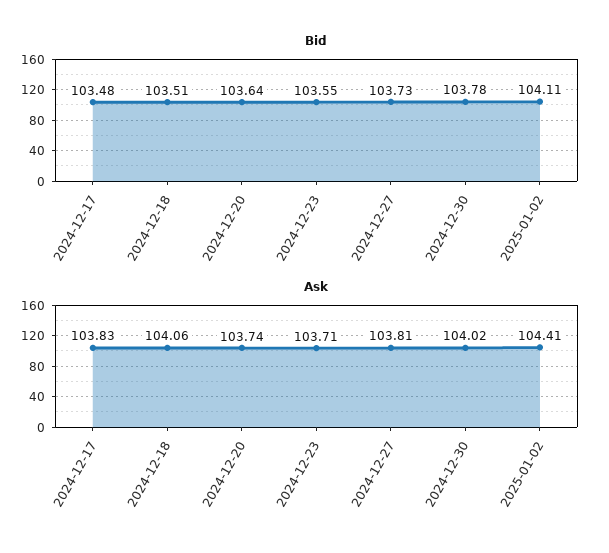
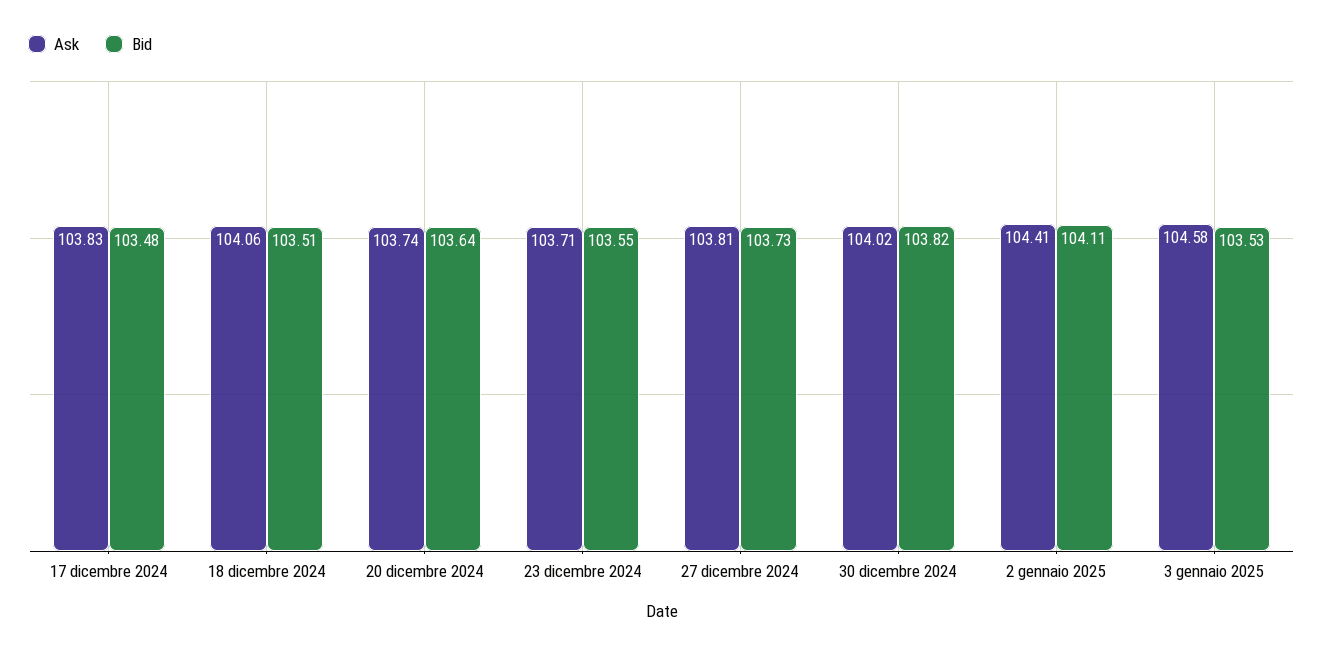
Bid, 2024-12-30: 103.78 -> 103.82
Ask, 3 gennaio 2025: none -> 104.58
Bid, 3 gennaio 2025: none -> 103.53

